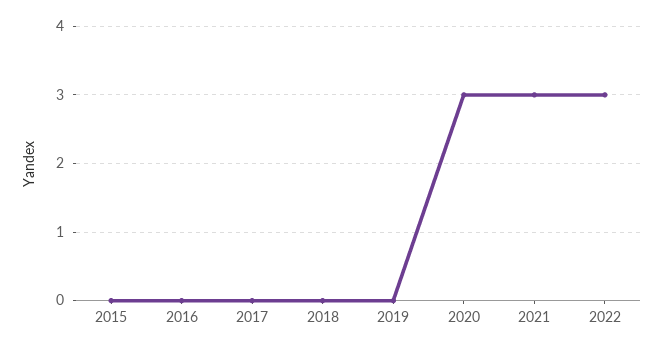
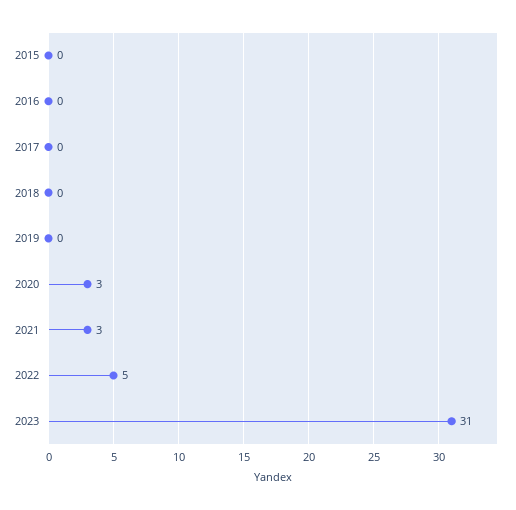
2022: 3 -> 5
2023: none -> 31

